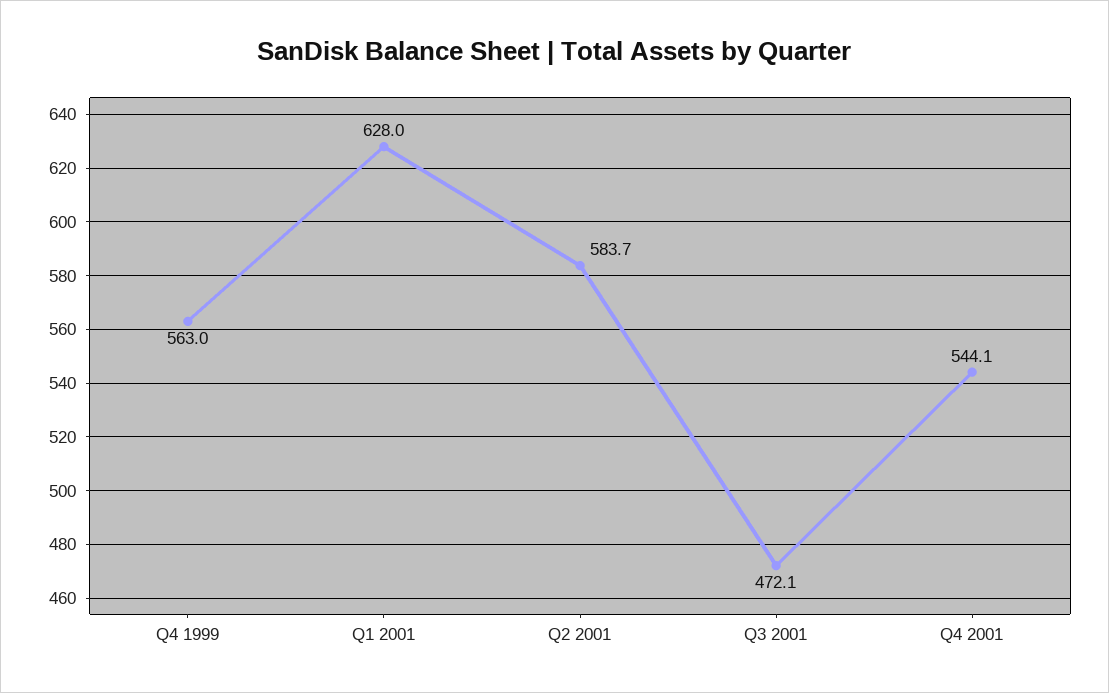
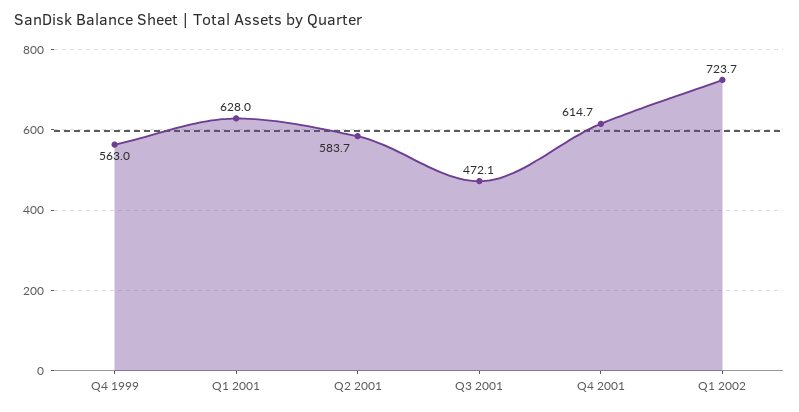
Q4 2001: 544.1 -> 614.7
Q1 2002: none -> 723.7

